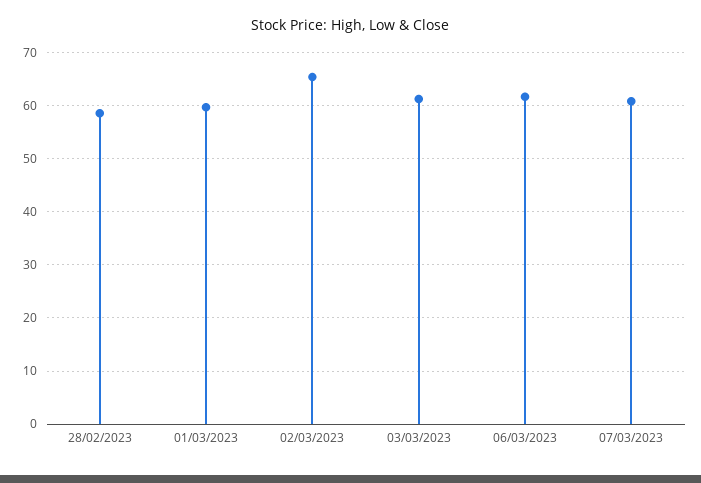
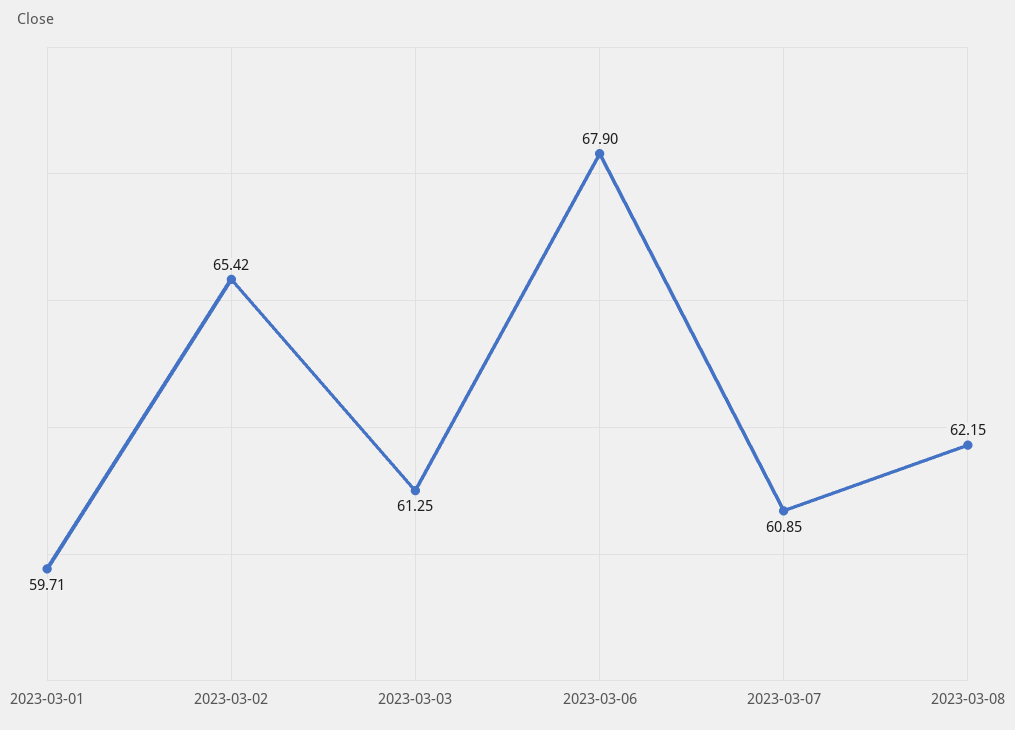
28/02/2023: 58 -> none
06/03/2023: 62 -> 67.9
2023-03-08: none -> 62.15

